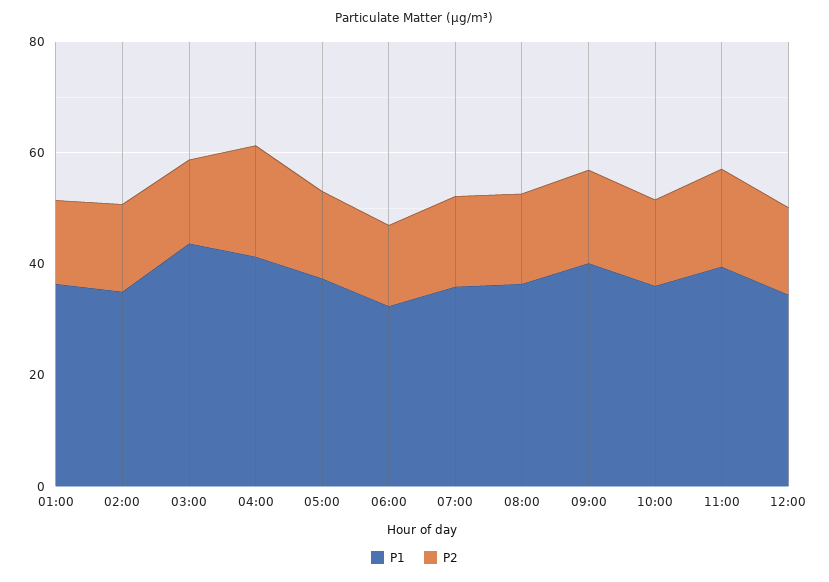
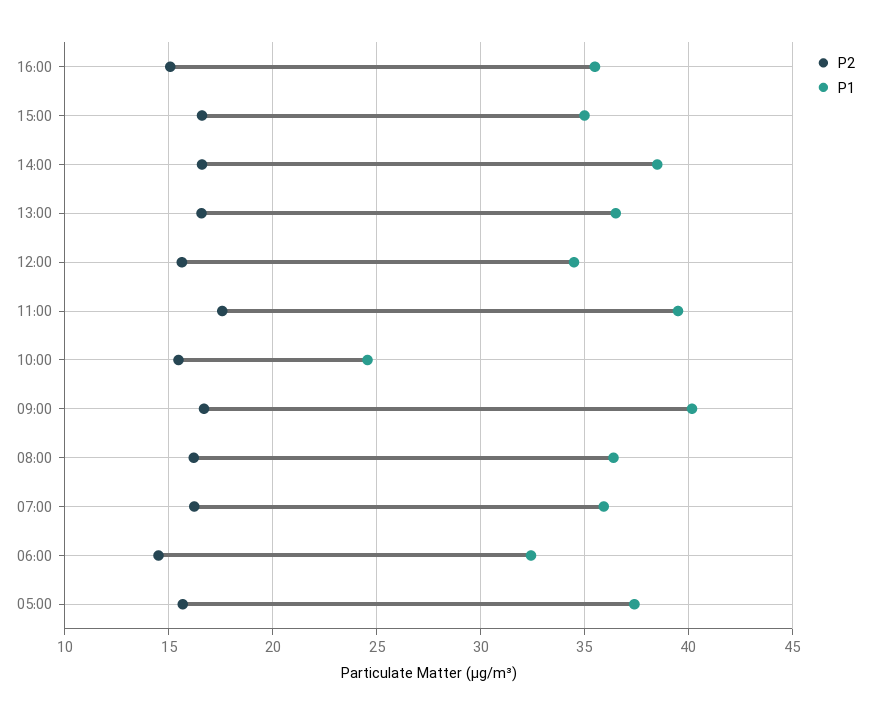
P1, 01:00: 35 -> none
P2, 01:00: 15 -> none
P1, 02:00: 35 -> none
P2, 02:00: 15 -> none
P1, 03:00: 45 -> none
P2, 03:00: 15 -> none
P1, 04:00: 40 -> none
P2, 04:00: 20 -> none
P1, 10:00: 35 -> 24.5
P2, 16:00: none -> 15
P1, 16:00: none -> 35.5
P2, 15:00: none -> 16.5
P1, 15:00: none -> 35
P2, 14:00: none -> 16.5
P1, 14:00: none -> 38.5
P2, 13:00: none -> 16.5
P1, 13:00: none -> 36.5

